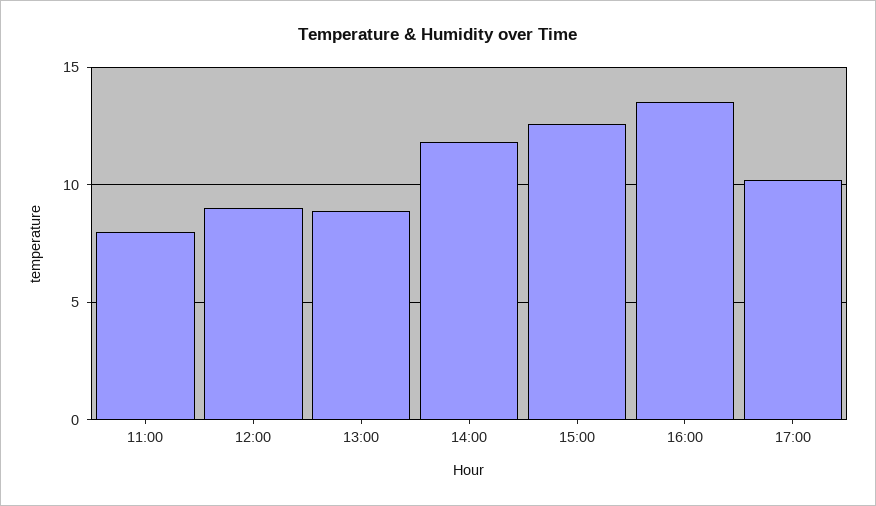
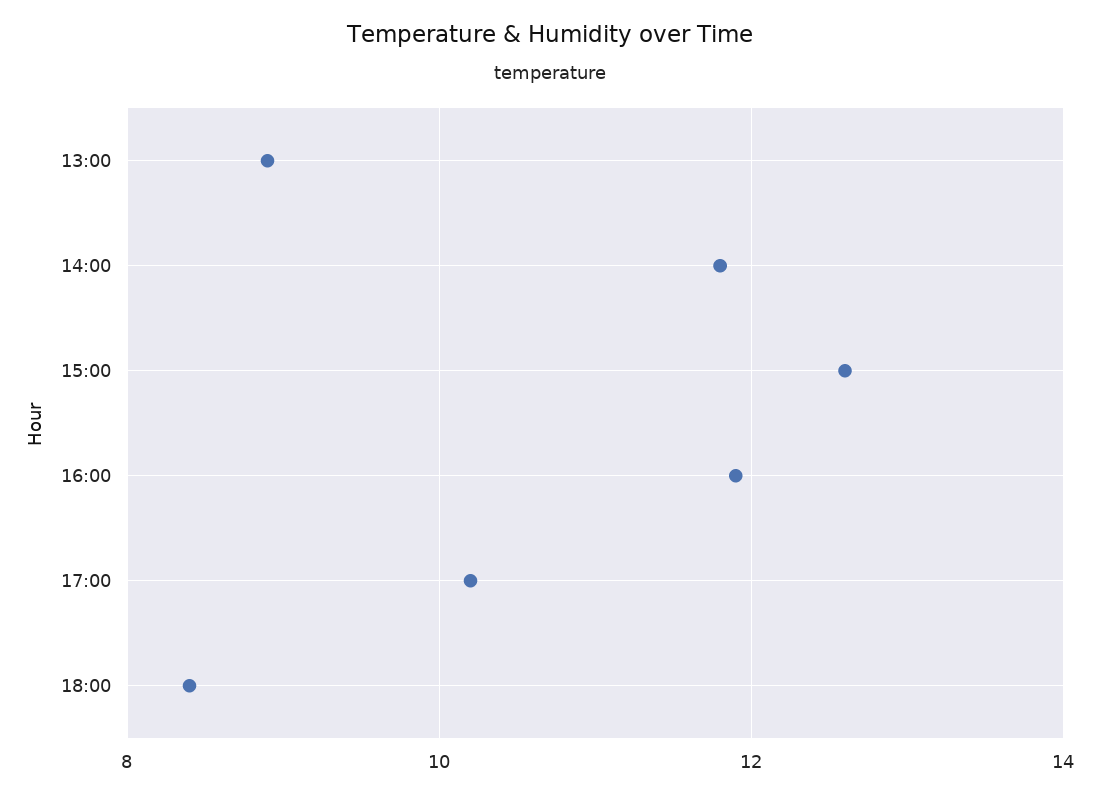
11:00: 8 -> none
12:00: 9 -> none
16:00: 13.5 -> 12
18:00: none -> 8.5

